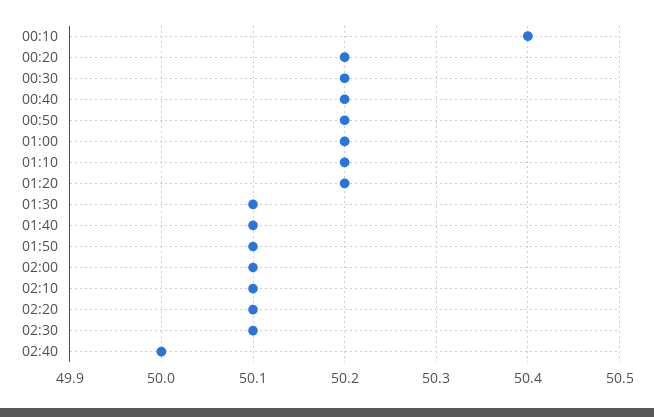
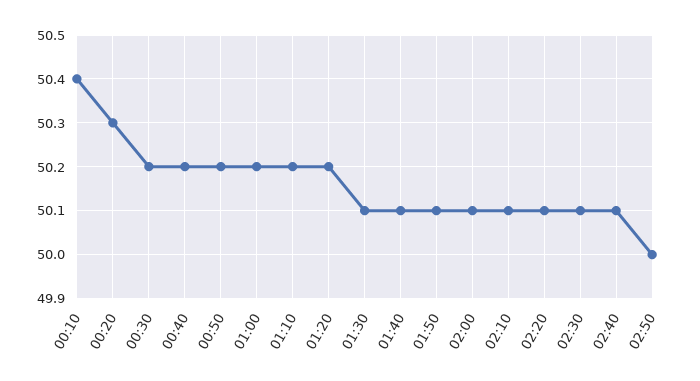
00:20: 50.2 -> 50.3
02:40: 50 -> 50.1
02:50: none -> 50

